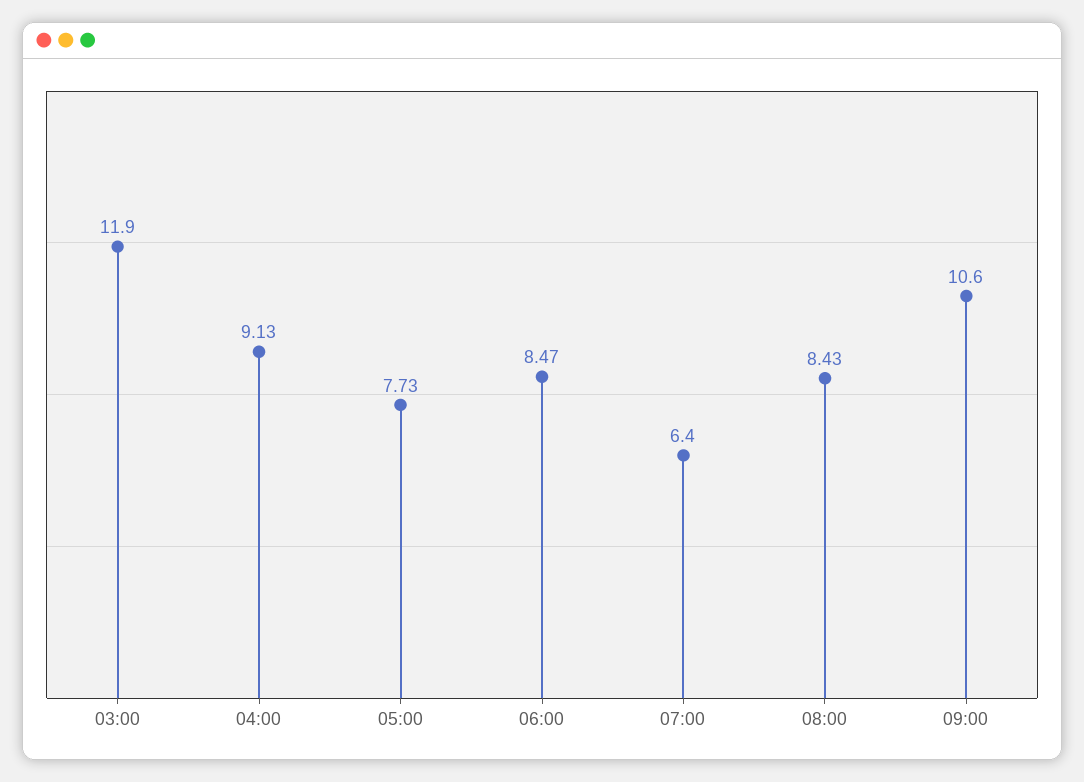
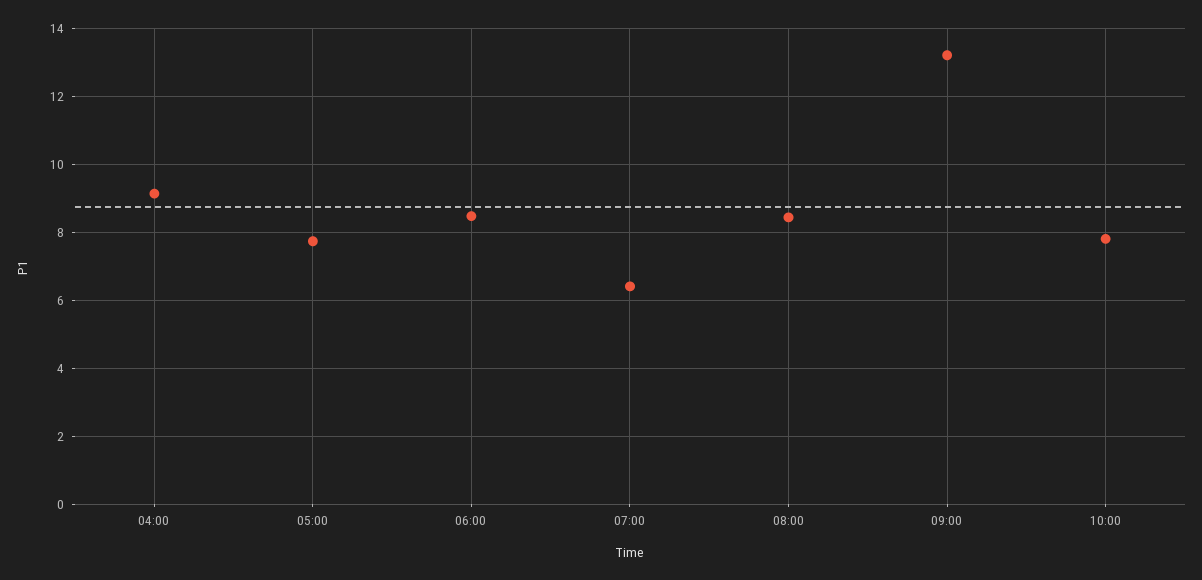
03:00: 11.9 -> none
09:00: 10.6 -> 13.2
10:00: none -> 7.8

